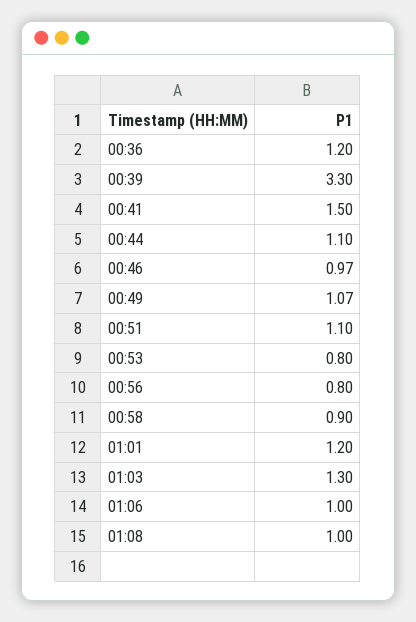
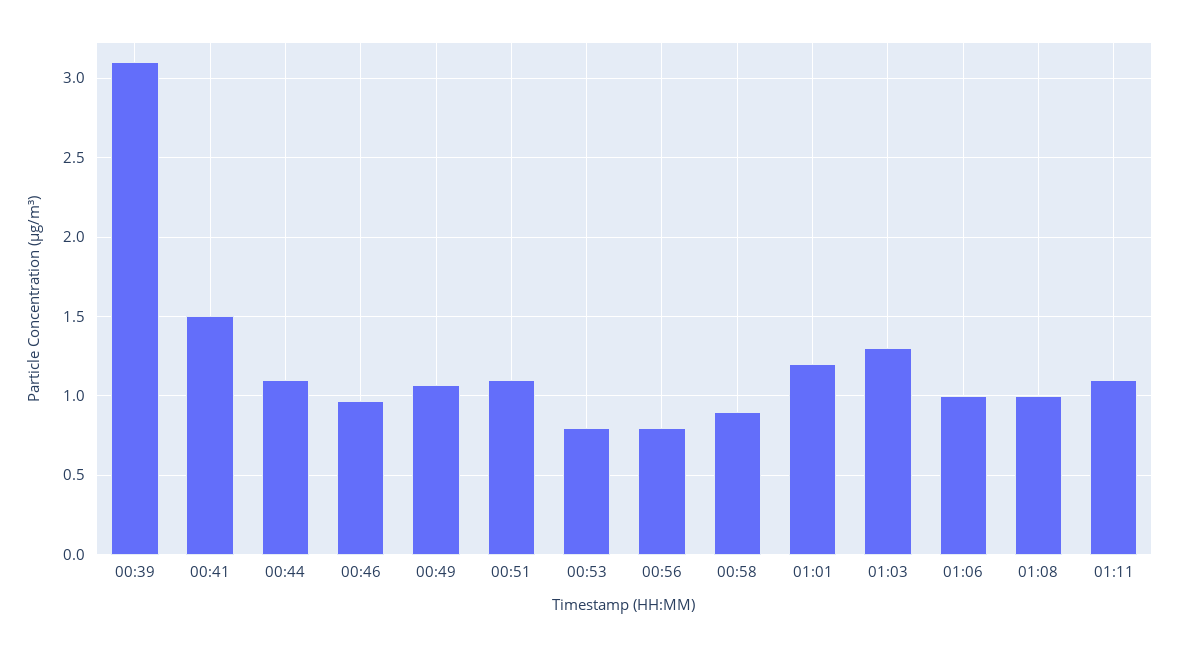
00:36: 1.2 -> none
00:39: 3.3 -> 3.1
01:11: none -> 1.1

